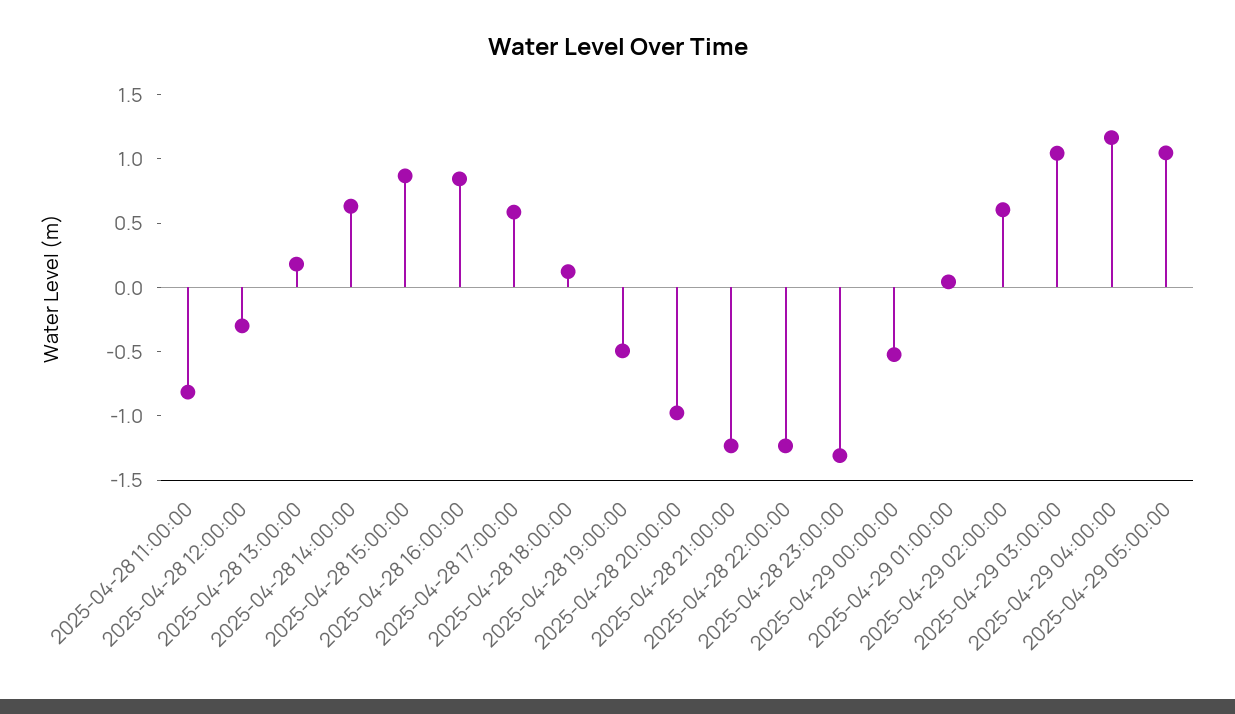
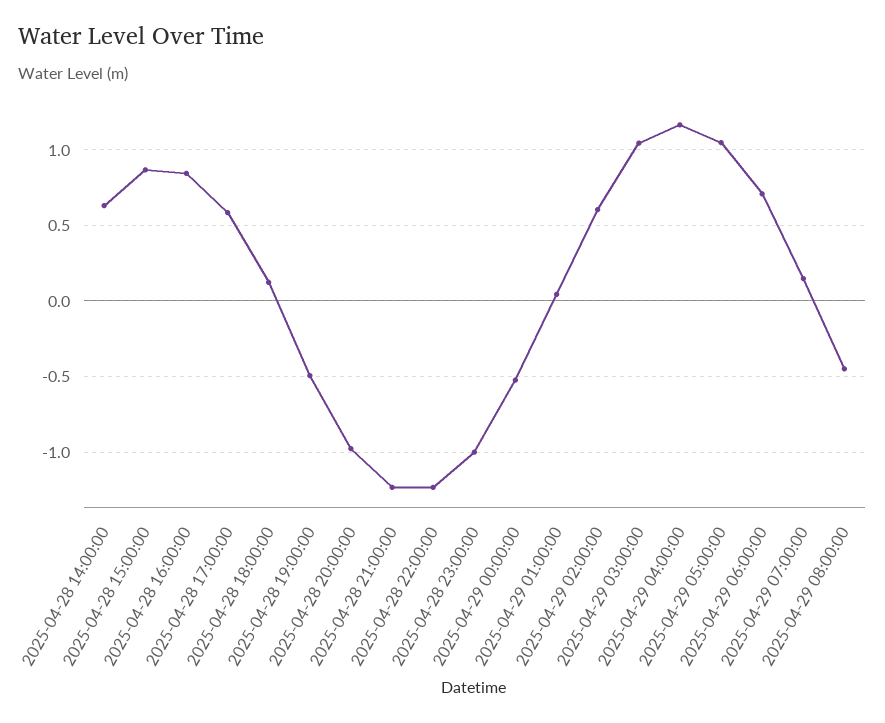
2025-04-28 11:00:00: -0.8 -> none
2025-04-28 12:00:00: -0.3 -> none
2025-04-28 13:00:00: 0.2 -> none
2025-04-28 23:00:00: -1.3 -> -1
2025-04-29 06:00:00: none -> 0.7
2025-04-29 07:00:00: none -> 0.15
2025-04-29 08:00:00: none -> -0.45

